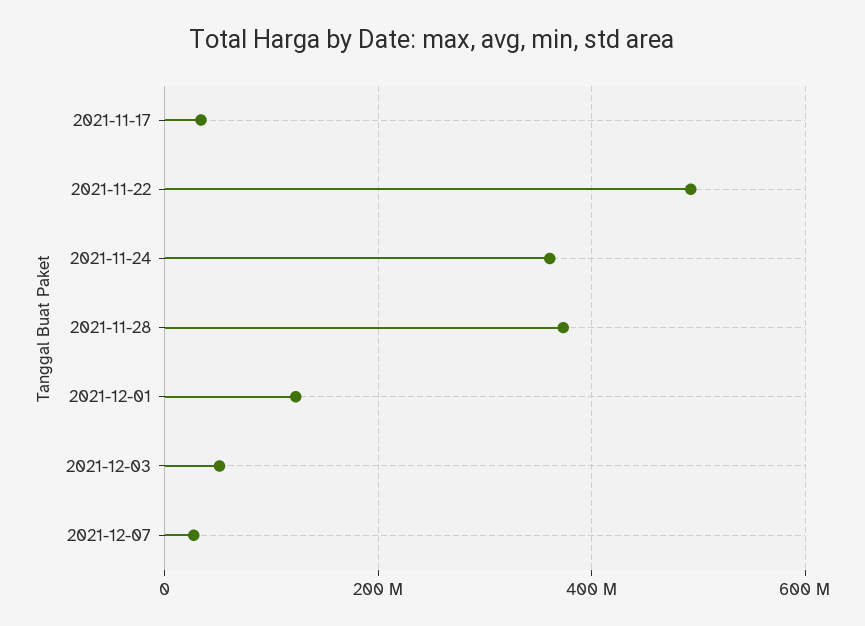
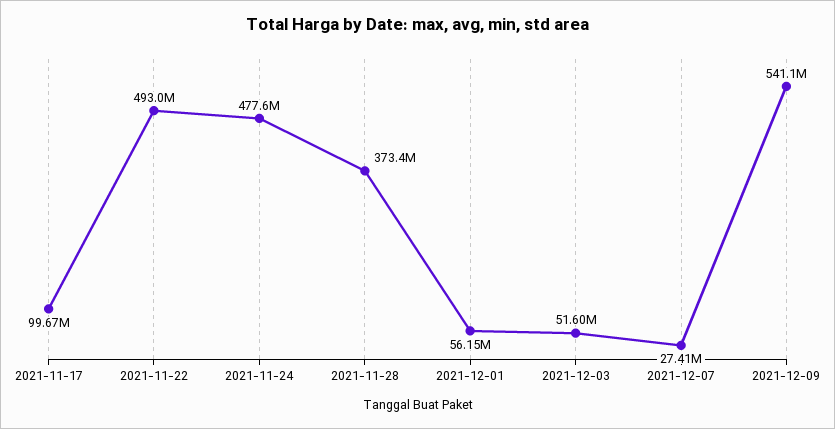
2021-11-17: 40000000 -> 99670000
2021-11-24: 360000000 -> 477600000
2021-12-01: 120000000 -> 56150000
2021-12-09: none -> 541100000

